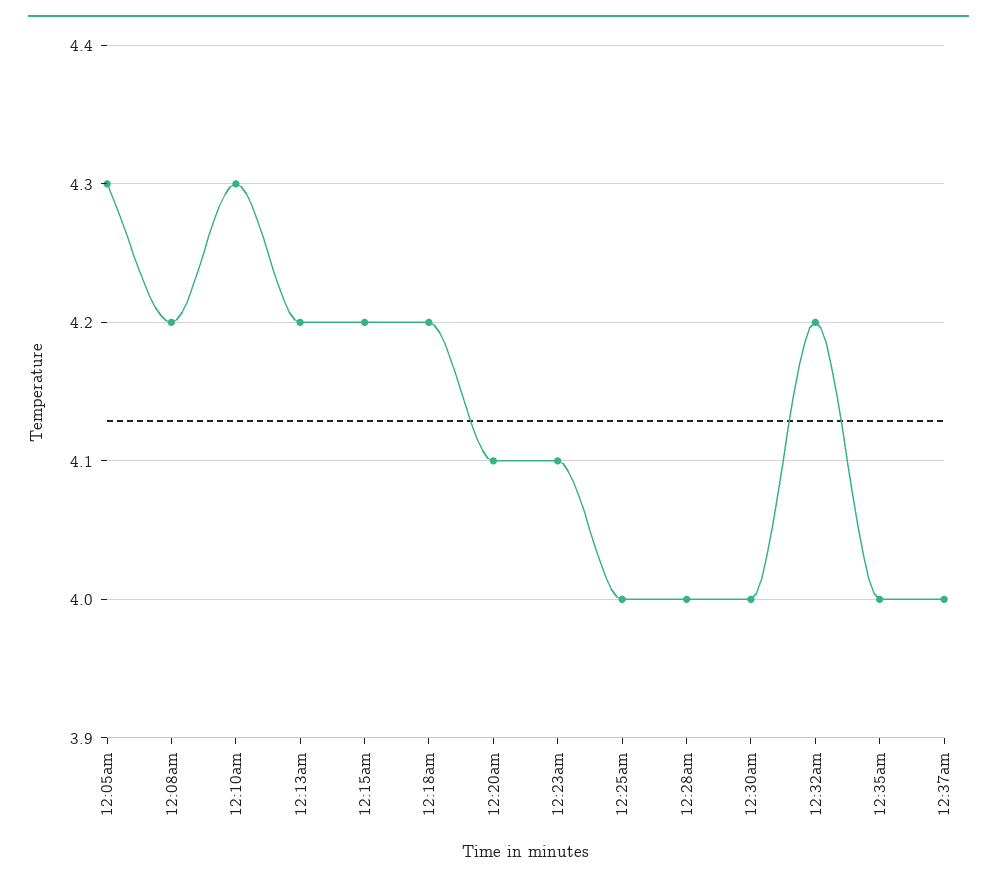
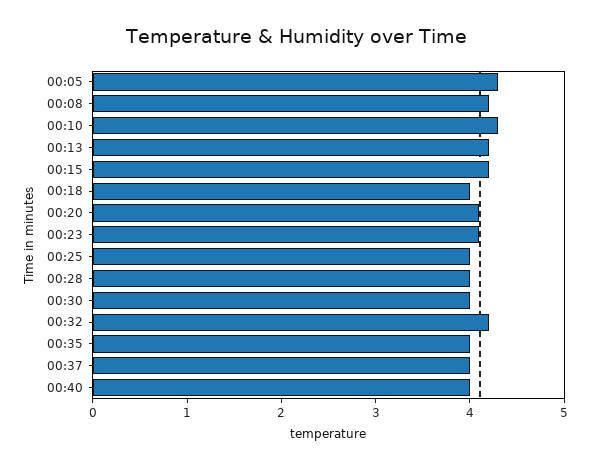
12:18am: 4.2 -> 4
00:40: none -> 4

